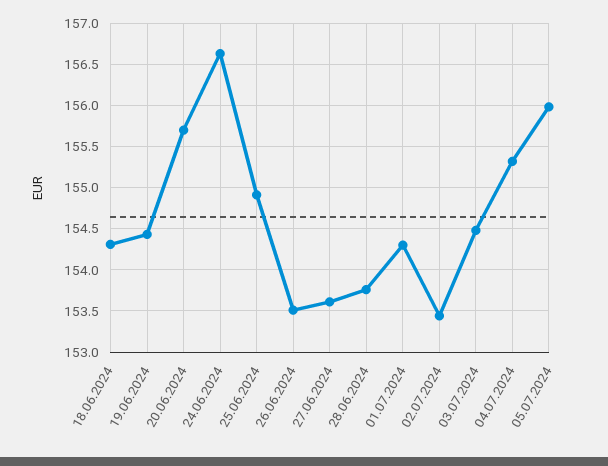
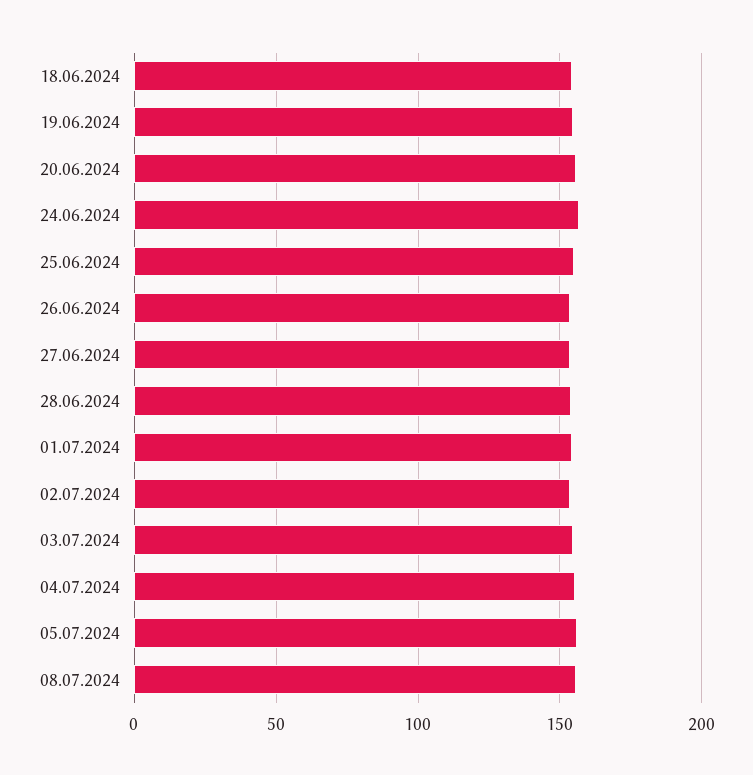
08.07.2024: none -> 155

